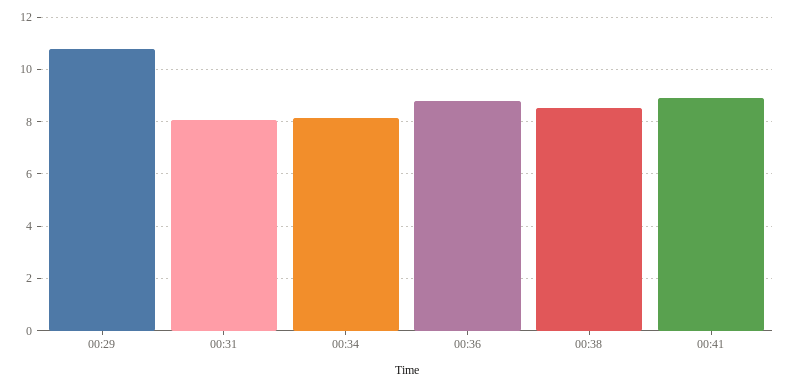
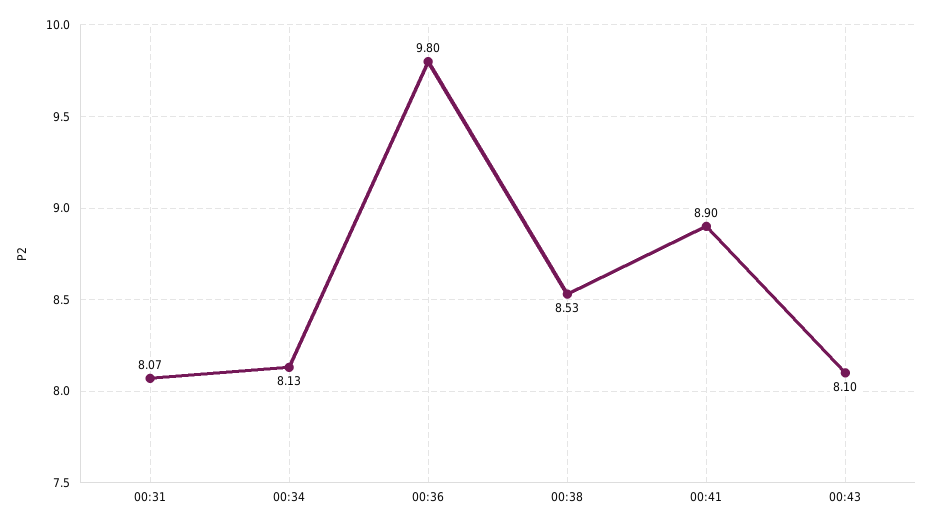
00:29: 10.75 -> none
00:36: 8.75 -> 9.8
00:43: none -> 8.1

